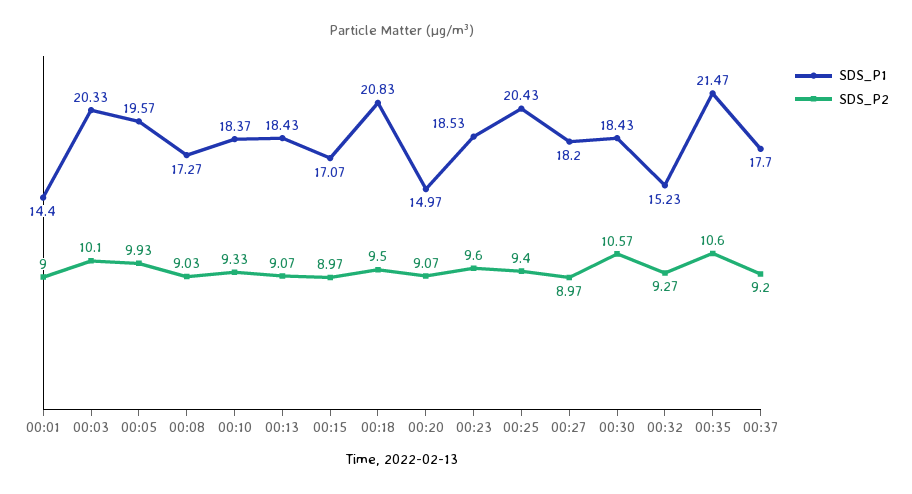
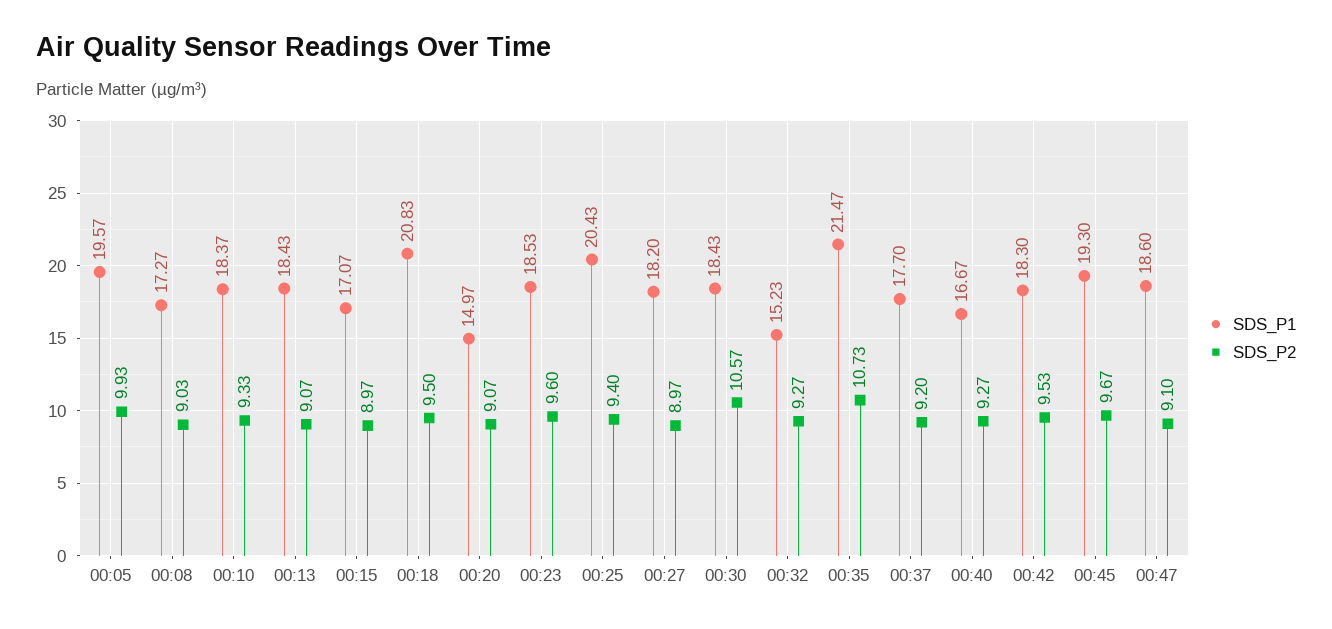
SDS_P1, 00:01: 14.4 -> none
SDS_P2, 00:01: 9 -> none
SDS_P1, 00:03: 20.33 -> none
SDS_P2, 00:03: 10.1 -> none
SDS_P2, 00:35: 10.6 -> 10.73
SDS_P1, 00:40: none -> 16.67
SDS_P2, 00:40: none -> 9.27
SDS_P1, 00:42: none -> 18.3
SDS_P2, 00:42: none -> 9.53
SDS_P1, 00:45: none -> 19.3
SDS_P2, 00:45: none -> 9.67
SDS_P1, 00:47: none -> 18.6
SDS_P2, 00:47: none -> 9.1

